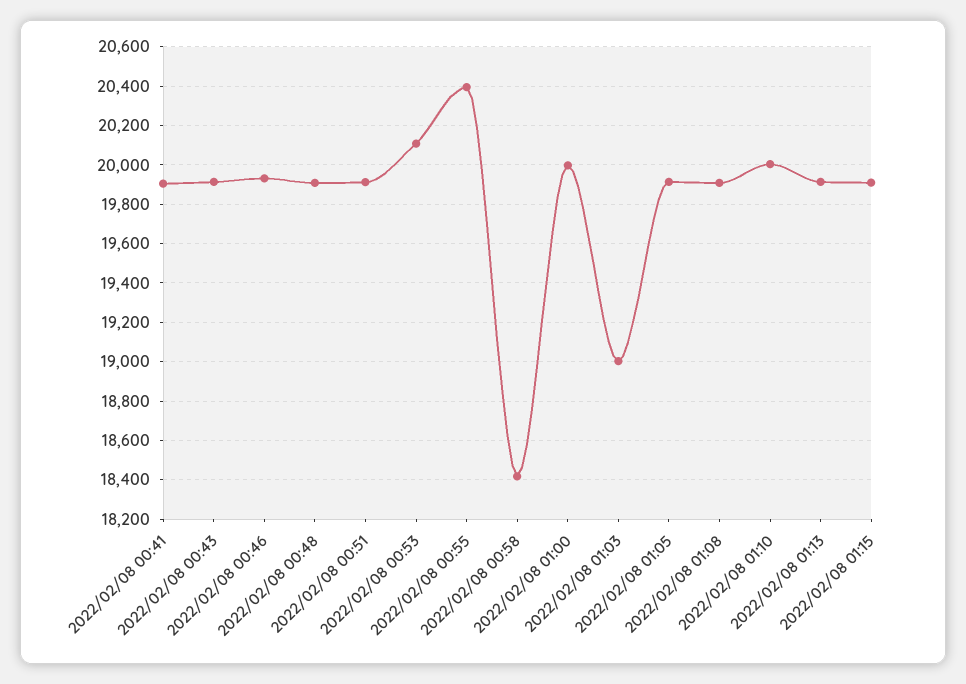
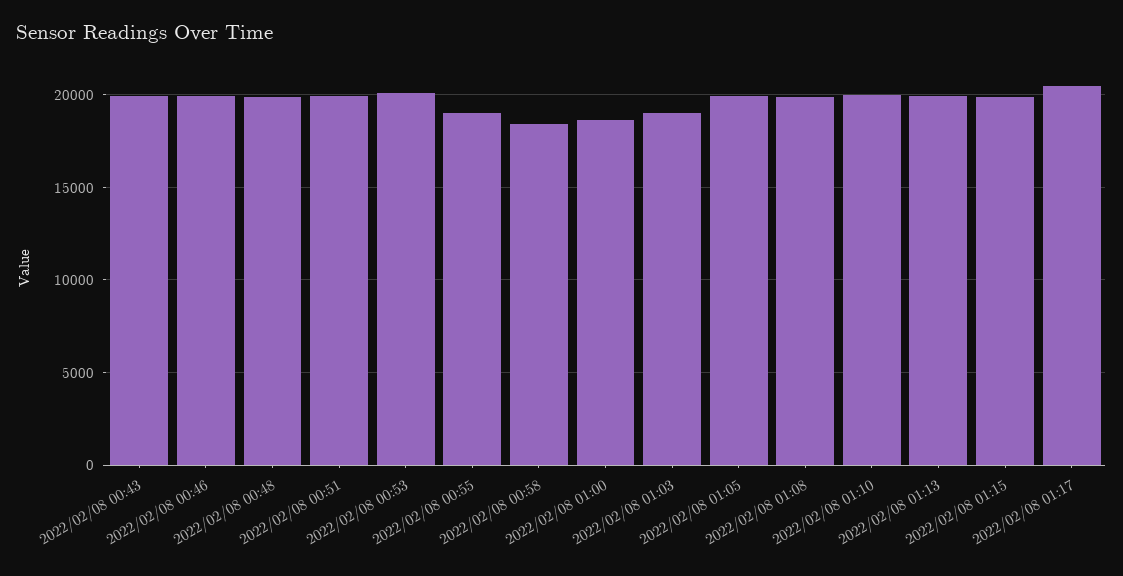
2022/02/08 00:41: 19900 -> none
2022/02/08 00:55: 20400 -> 19000
2022/02/08 01:00: 20000 -> 18500
2022/02/08 01:17: none -> 20500

